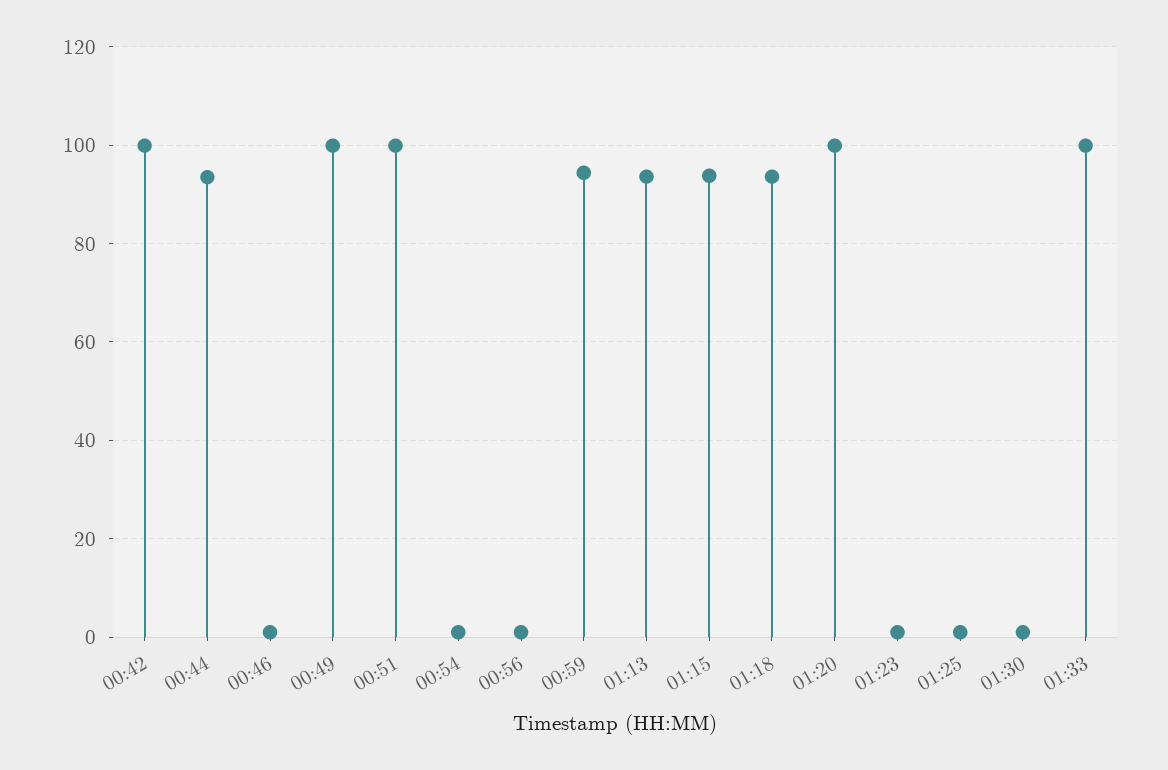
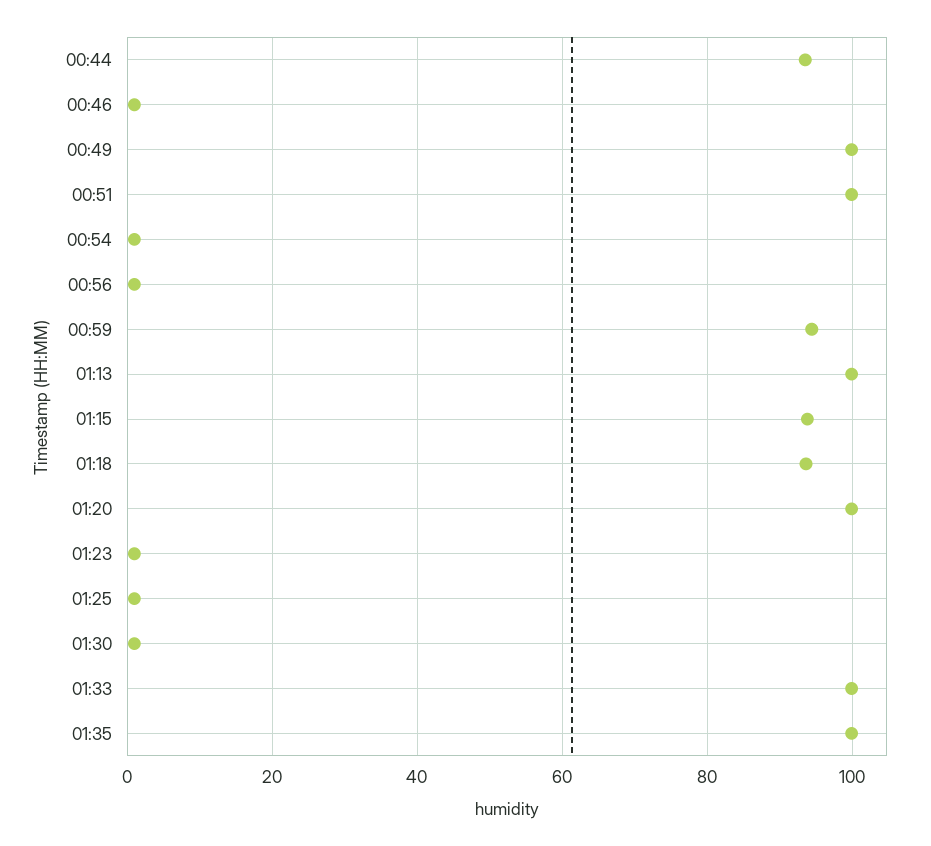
00:42: 100 -> none
01:13: 94 -> 100
01:35: none -> 100

